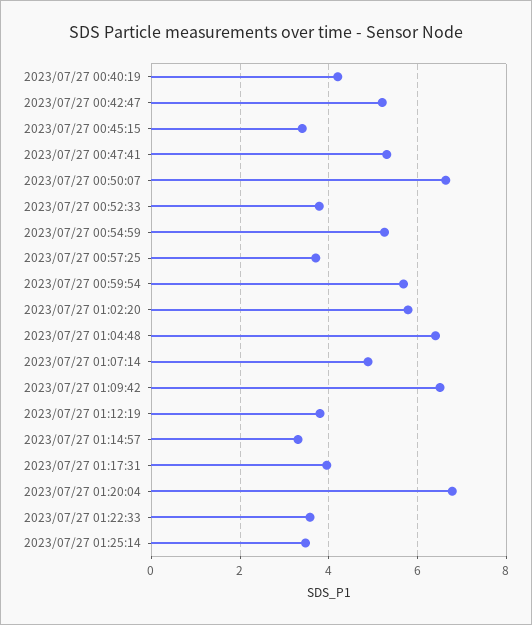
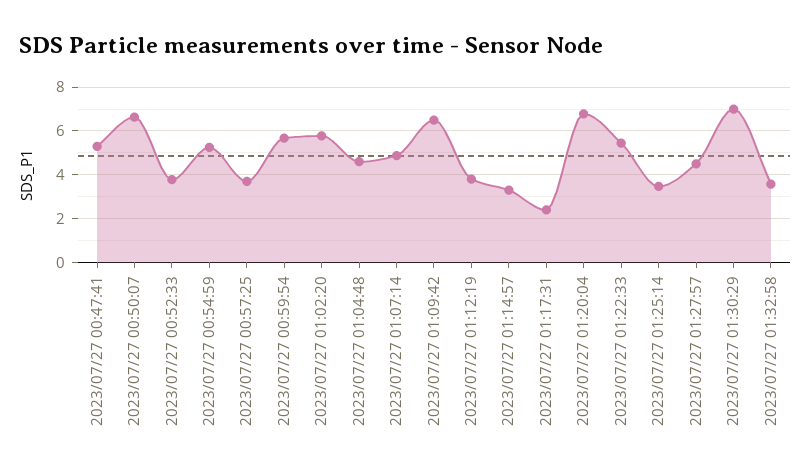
2023/07/27 00:40:19: 4.2 -> none
2023/07/27 00:42:47: 5.2 -> none
2023/07/27 00:45:15: 3.4 -> none
2023/07/27 01:04:48: 6.4 -> 4.5
2023/07/27 01:17:31: 4 -> 2.5
2023/07/27 01:22:33: 3.6 -> 5.5
2023/07/27 01:27:57: none -> 4.5
2023/07/27 01:30:29: none -> 7
2023/07/27 01:32:58: none -> 3.5

